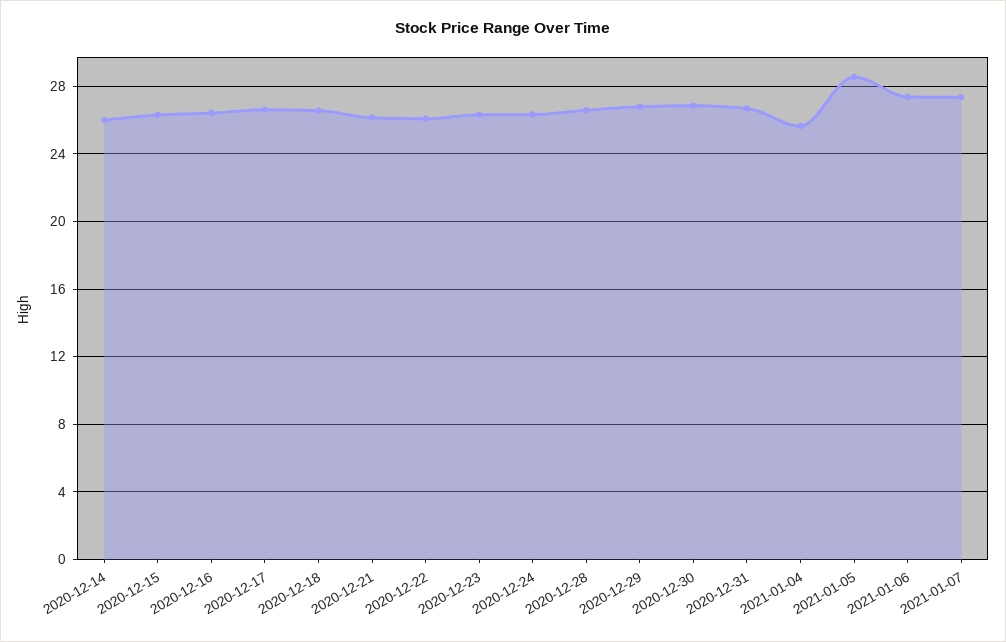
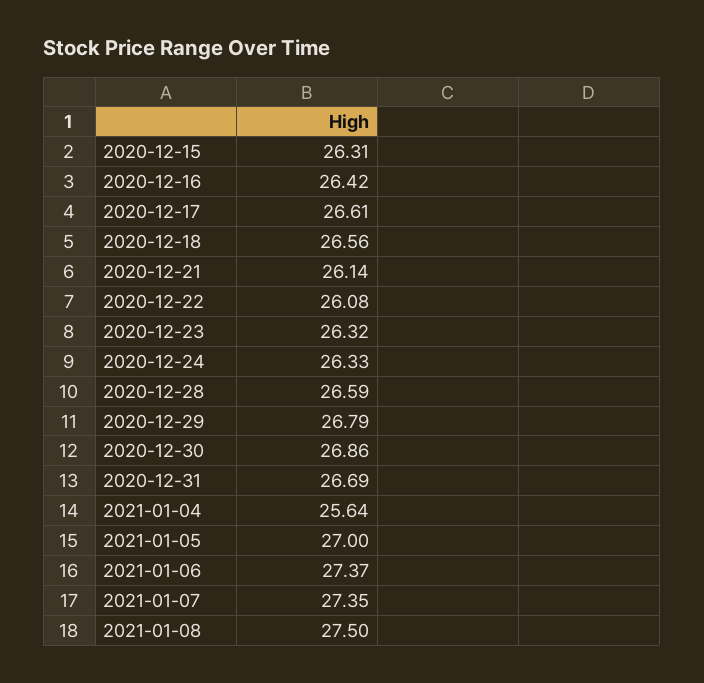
2020-12-14: 26 -> none
2021-01-05: 28.5 -> 27
2021-01-08: none -> 27.5

